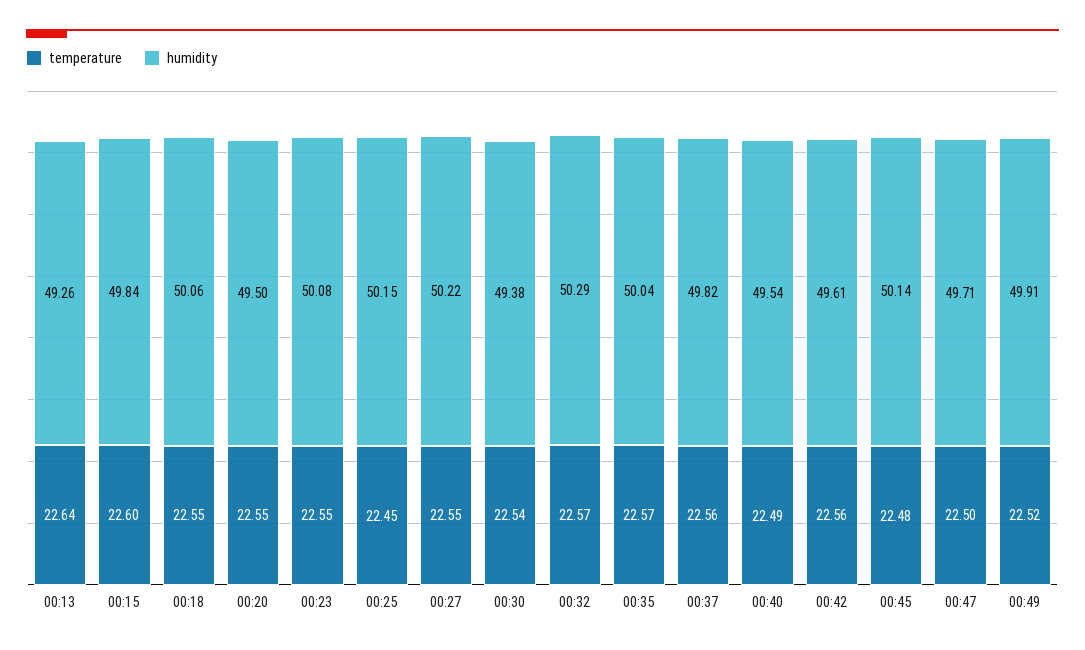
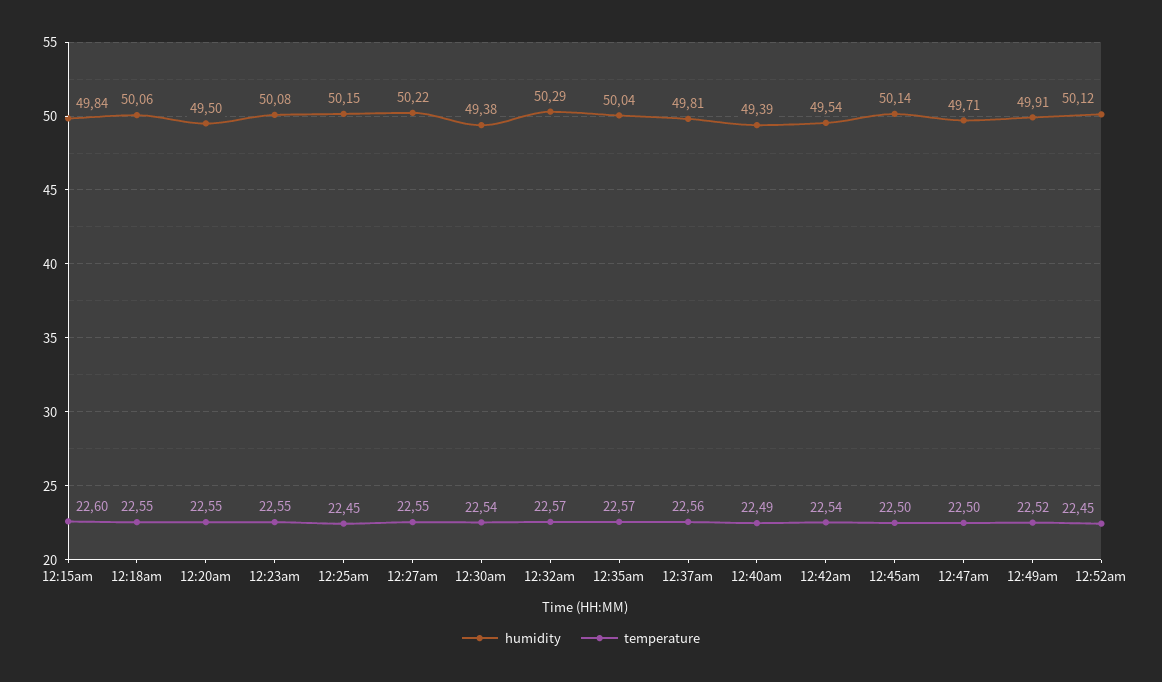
temperature, 00:13: 22.64 -> none
humidity, 00:13: 49.26 -> none
humidity, 00:37: 49.82 -> 49.81
humidity, 00:40: 49.54 -> 49.39
temperature, 00:42: 22.56 -> 22.54
humidity, 00:42: 49.61 -> 49.54
temperature, 00:45: 22.48 -> 22.5
humidity, 12:52am: none -> 50.12
temperature, 12:52am: none -> 22.45

